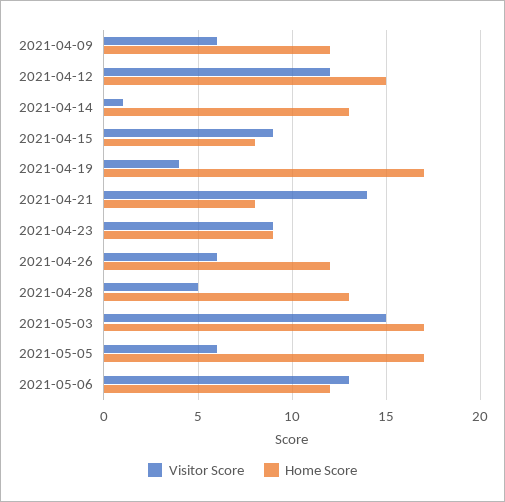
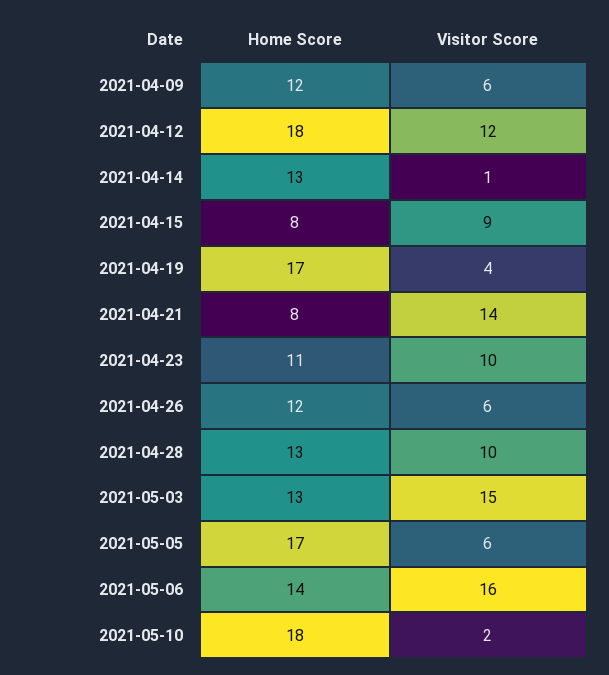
Home Score, 2021-04-12: 15 -> 18
Visitor Score, 2021-04-23: 9 -> 10
Home Score, 2021-04-23: 9 -> 11
Visitor Score, 2021-04-28: 5 -> 10
Home Score, 2021-05-03: 17 -> 13
Visitor Score, 2021-05-06: 13 -> 16
Home Score, 2021-05-06: 12 -> 14
Home Score, 2021-05-10: none -> 18
Visitor Score, 2021-05-10: none -> 2

